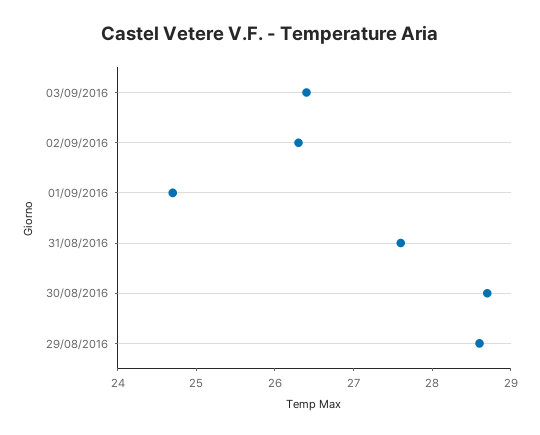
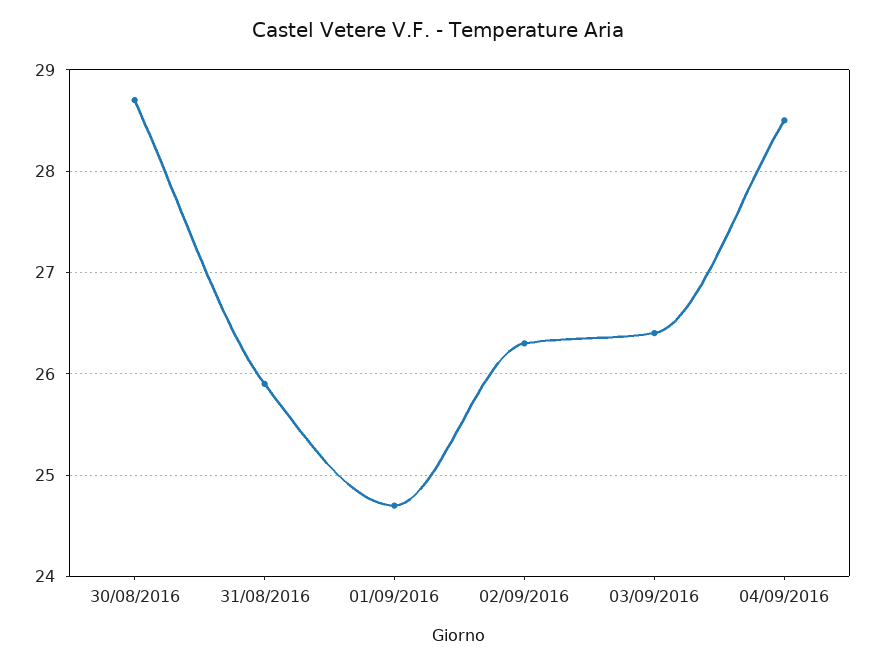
31/08/2016: 27.5 -> 25.9
29/08/2016: 28.5 -> none
04/09/2016: none -> 28.5

